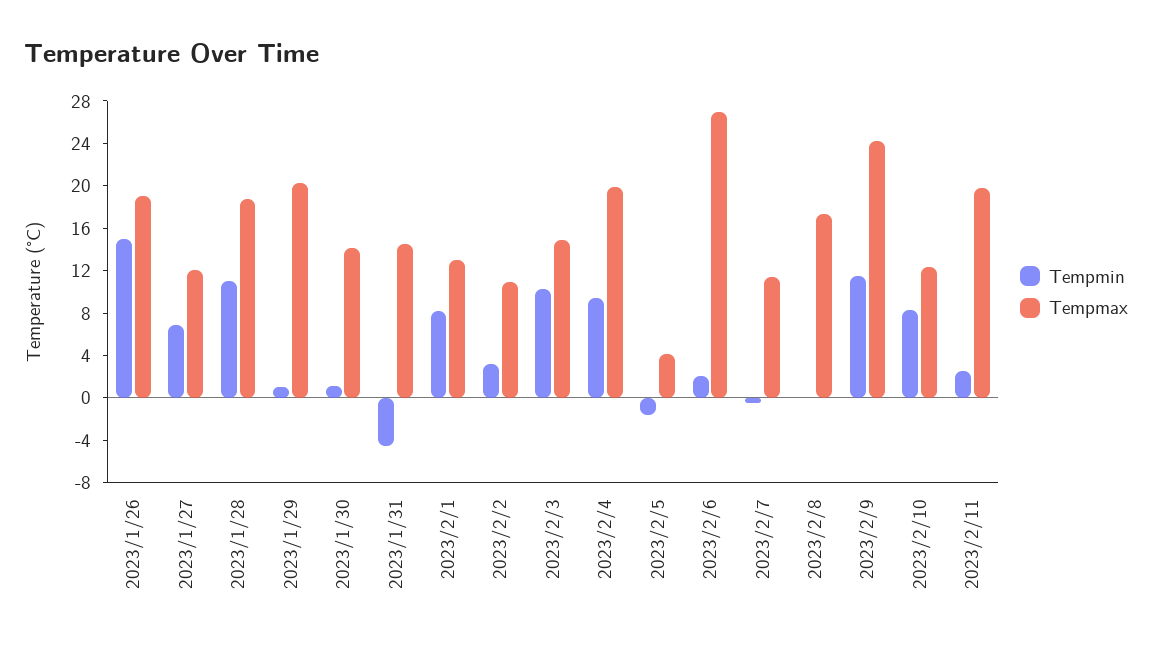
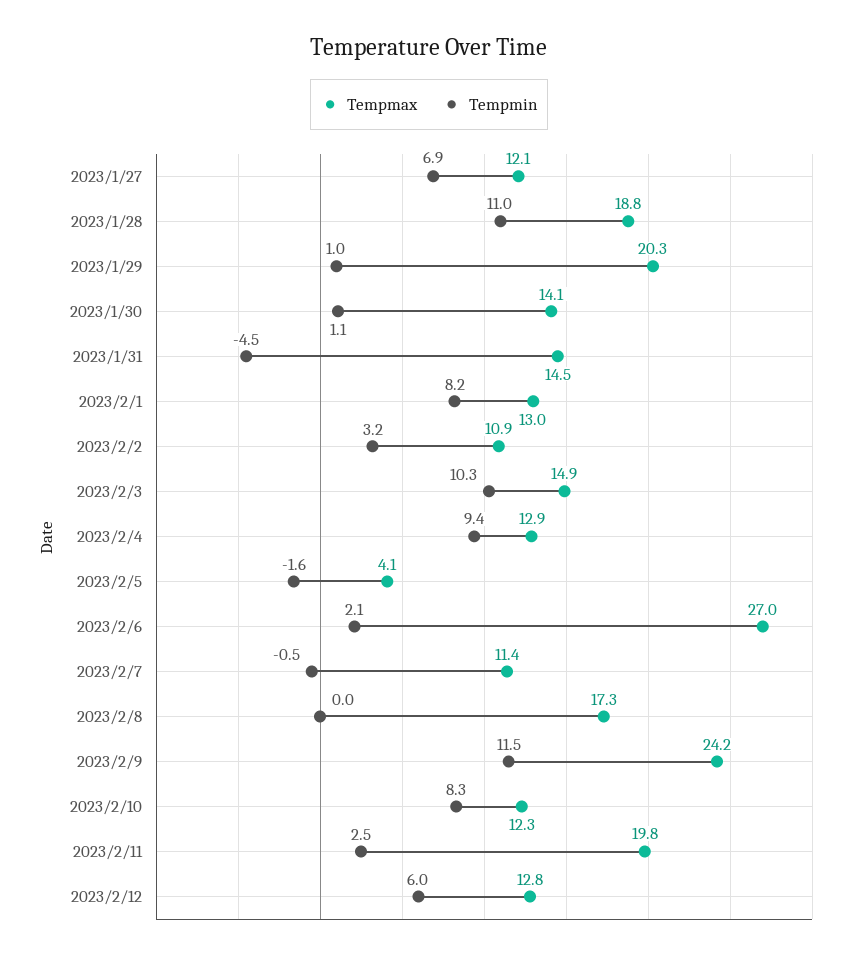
Tempmin, 2023/1/26: 15 -> none
Tempmax, 2023/1/26: 19 -> none
Tempmax, 2023/2/4: 20 -> 12.9
Tempmax, 2023/2/12: none -> 12.8
Tempmin, 2023/2/12: none -> 6

